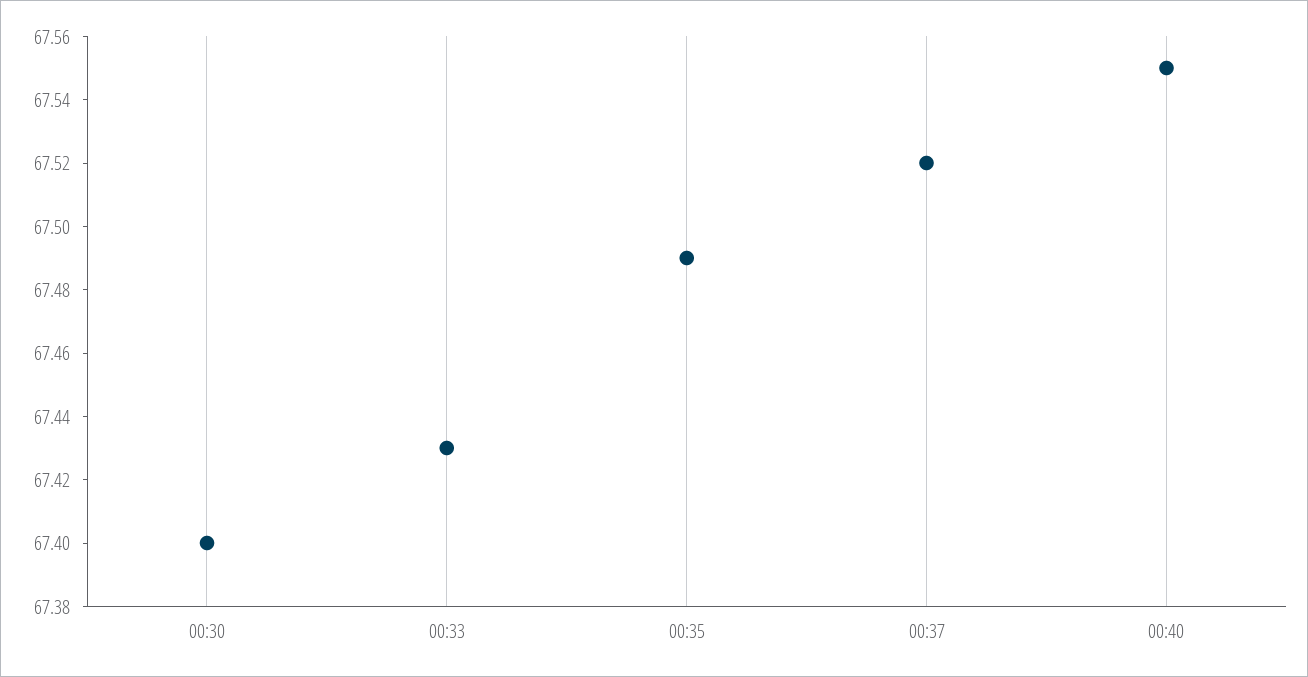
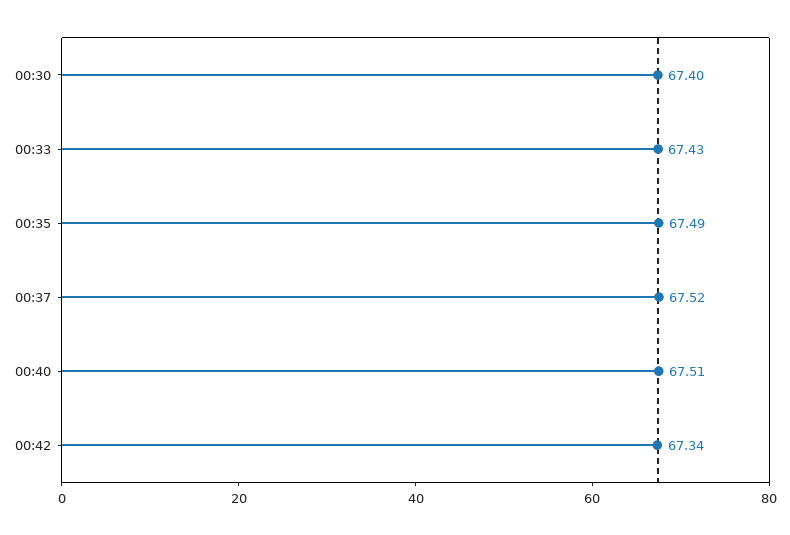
00:40: 67.55 -> 67.51
00:42: none -> 67.34

